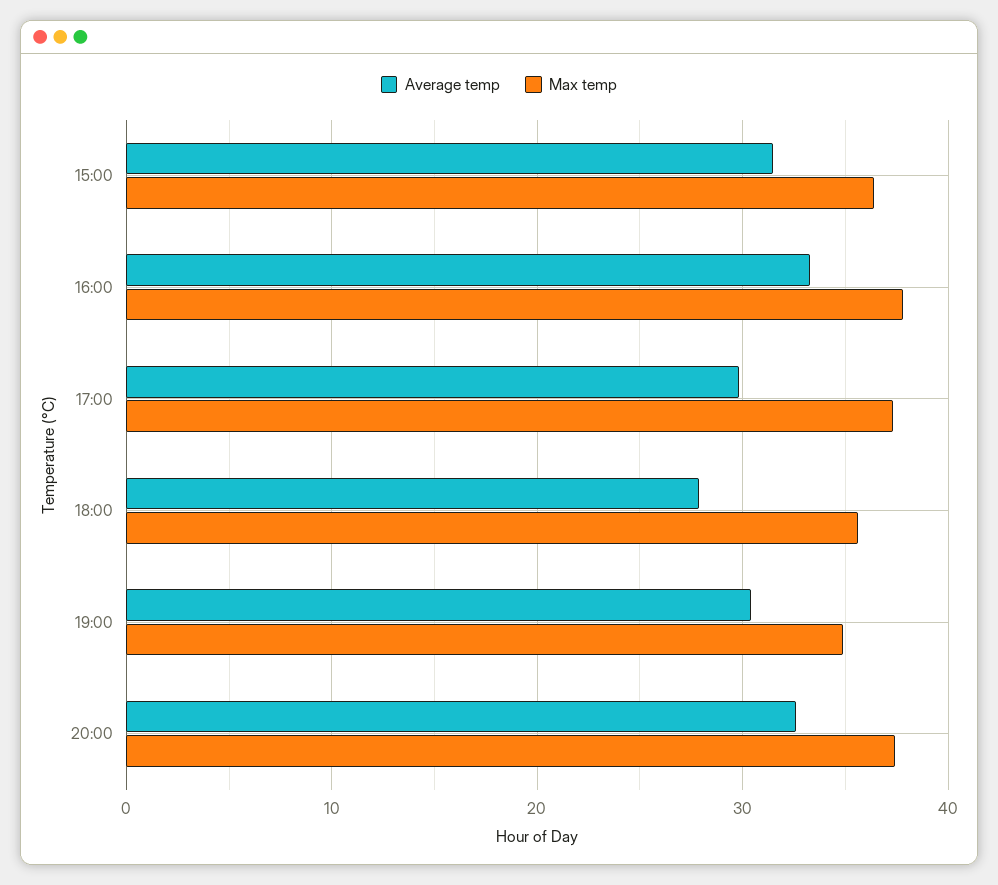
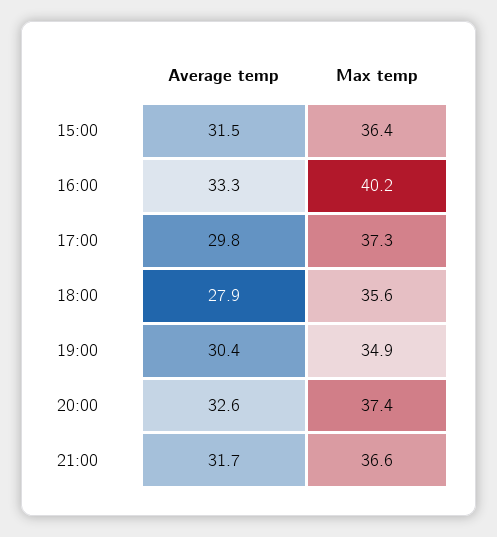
Max temp, 16:00: 38 -> 40.2
Average temp, 21:00: none -> 31.7
Max temp, 21:00: none -> 36.6

